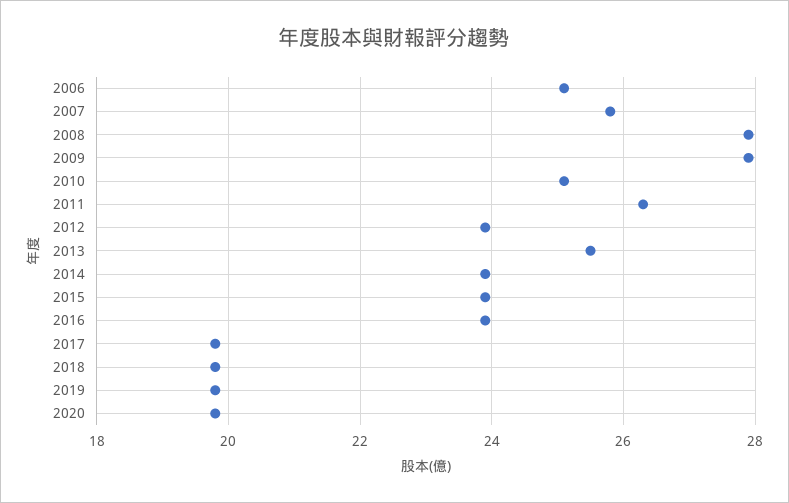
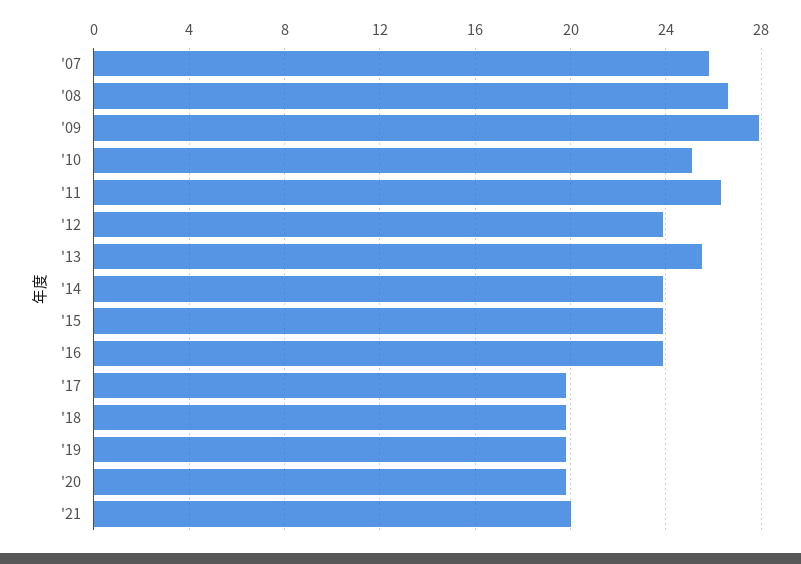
2006: 25 -> none
2008: 28 -> 26.5
'21: none -> 20

